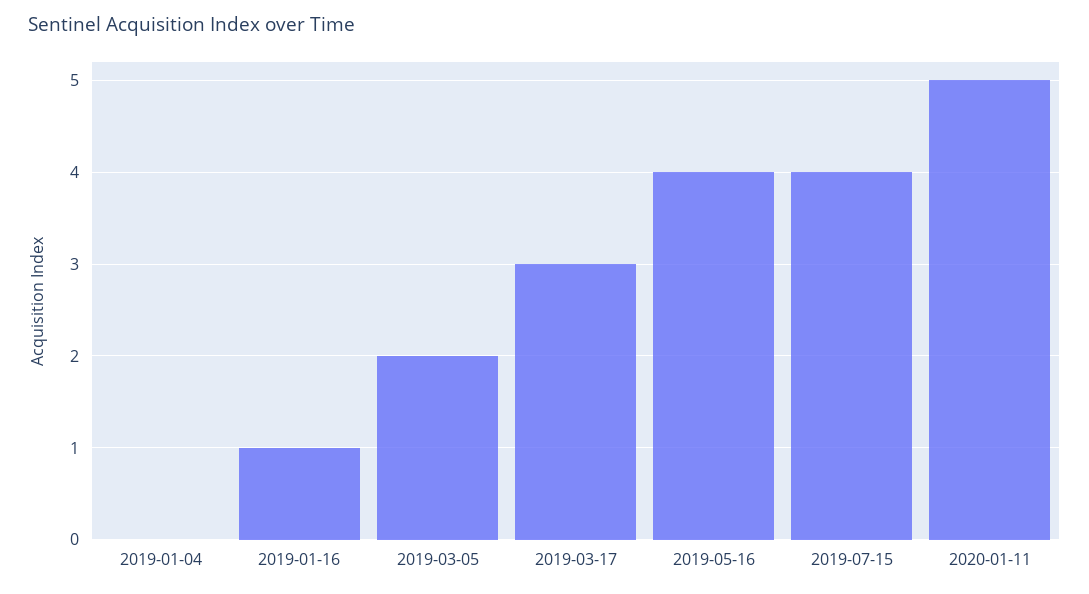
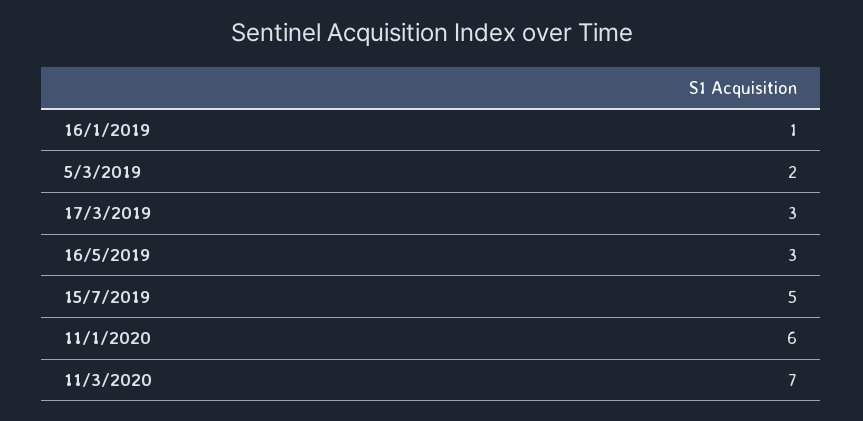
2019-01-04: 0 -> none
2019-05-16: 4 -> 3
2019-07-15: 4 -> 5
2020-01-11: 5 -> 6
11/3/2020: none -> 7

